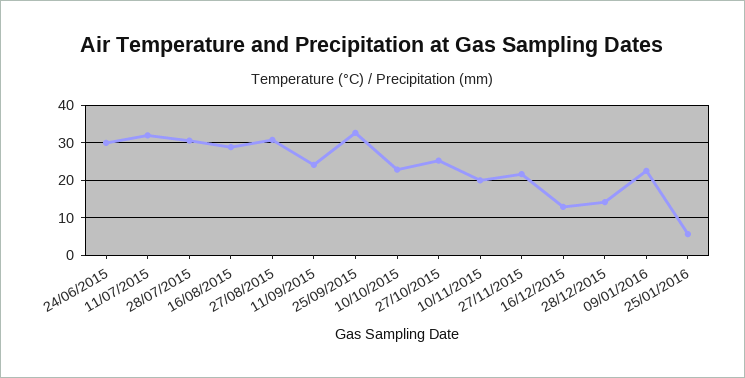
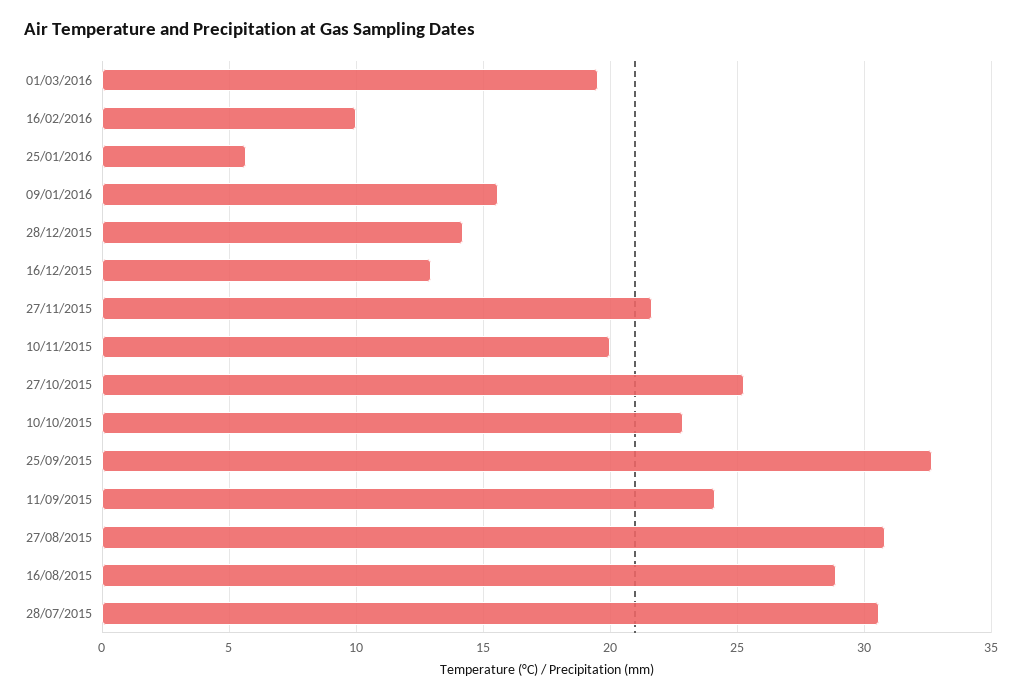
24/06/2015: 30 -> none
11/07/2015: 32 -> none
09/01/2016: 22 -> 15.5
01/03/2016: none -> 19.5
16/02/2016: none -> 10

